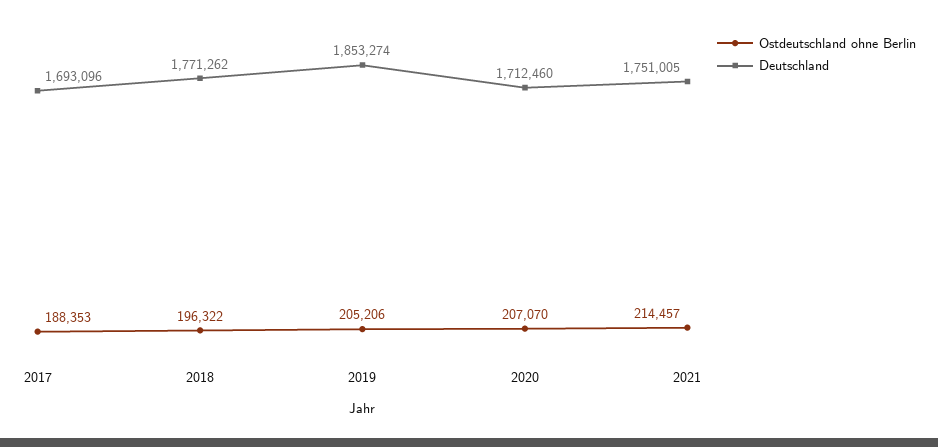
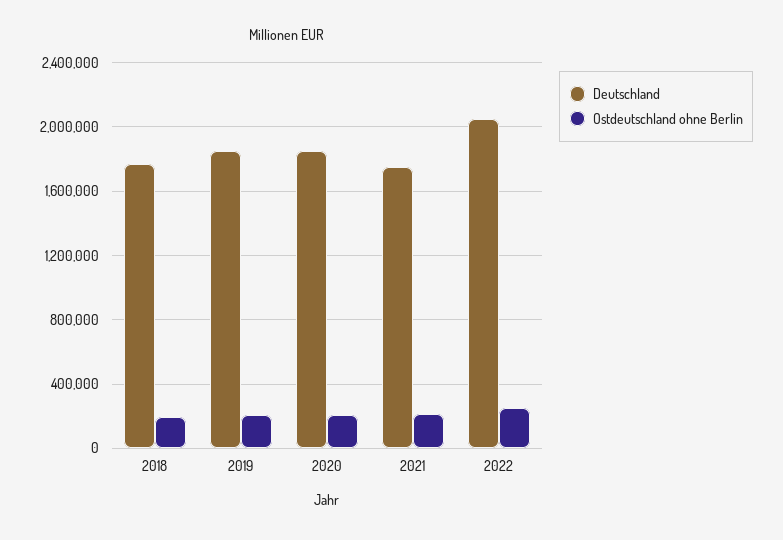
Ostdeutschland ohne Berlin, 2017: 188353 -> none
Deutschland, 2017: 1693096 -> none
Deutschland, 2020: 1712460 -> 1850000
Deutschland, 2022: none -> 2050000
Ostdeutschland ohne Berlin, 2022: none -> 250000

